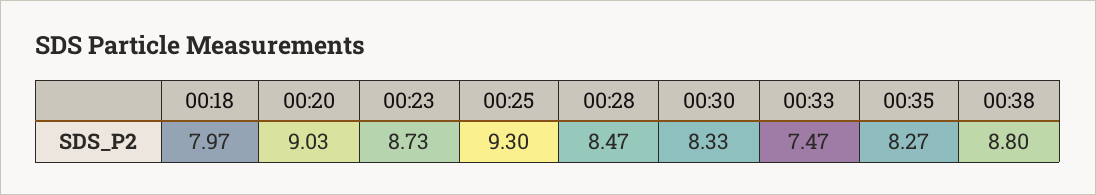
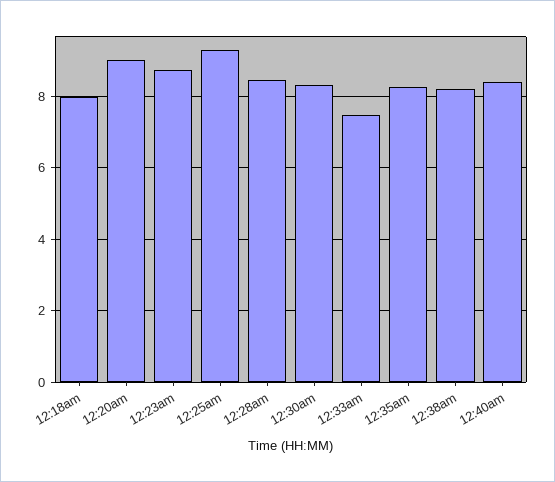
00:38: 8.8 -> 8.2
12:40am: none -> 8.4

